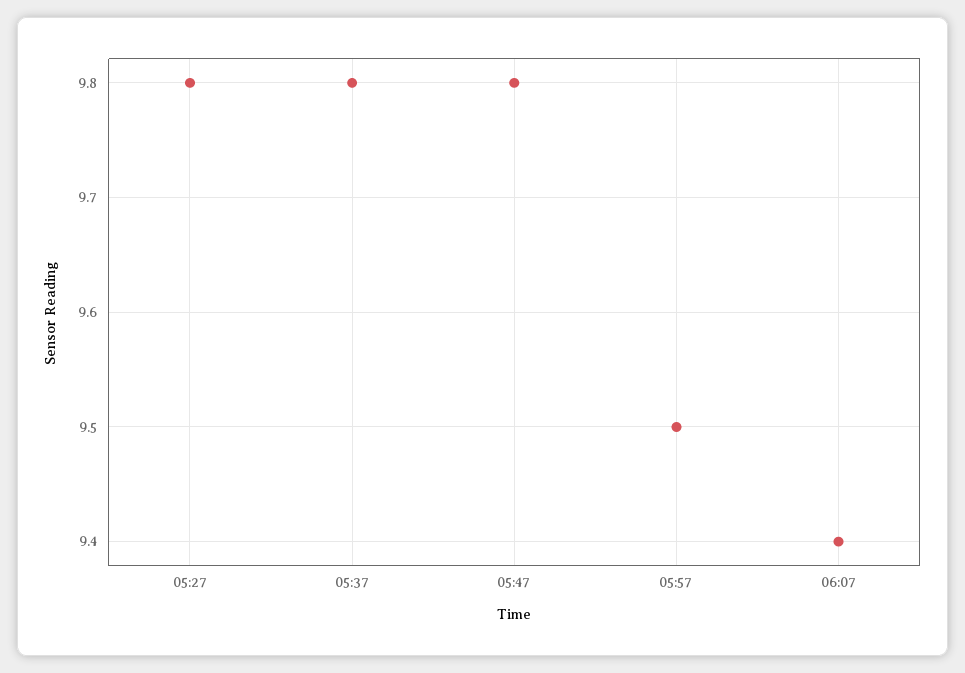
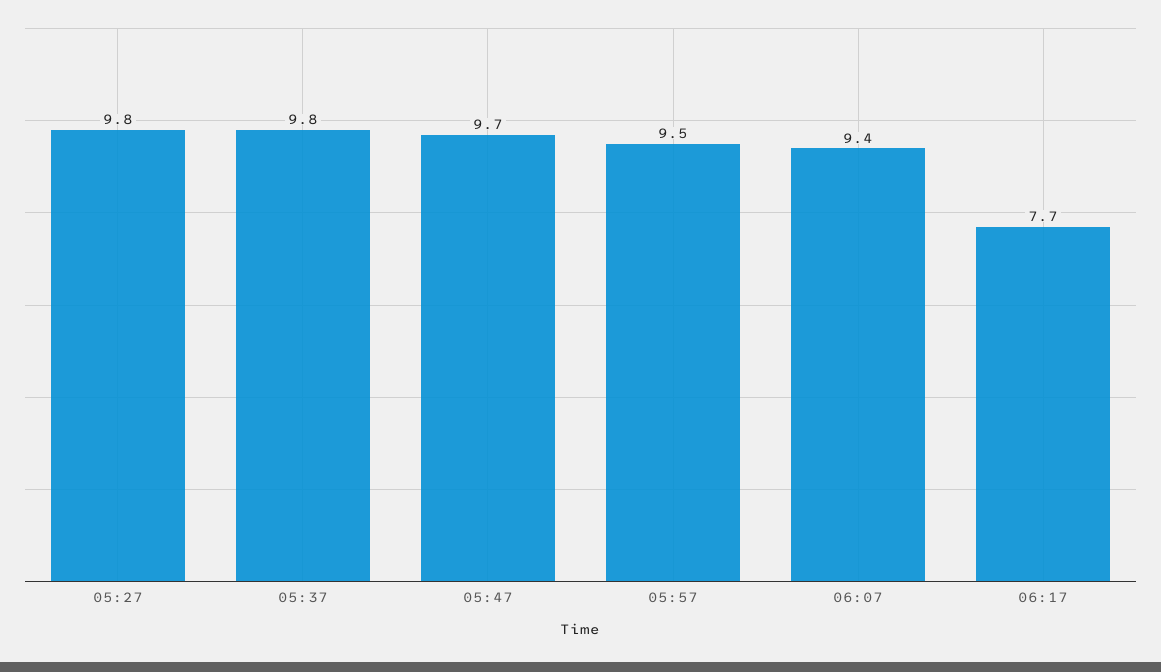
05:47: 9.8 -> 9.7
06:17: none -> 7.7

